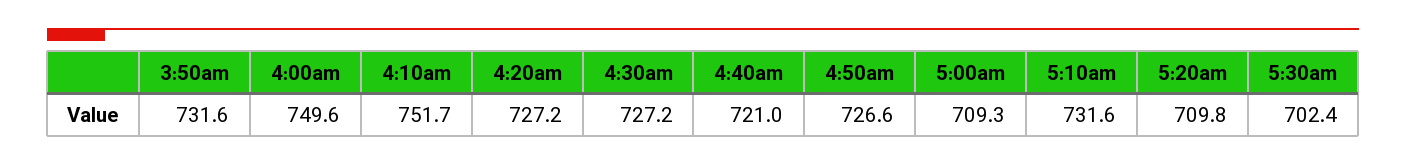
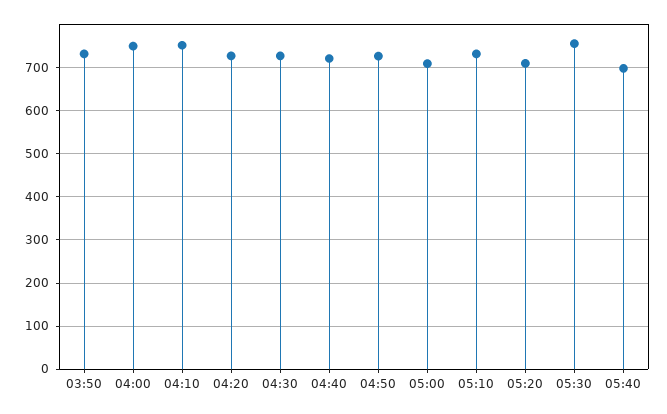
5:30am: 702.4 -> 760
05:40: none -> 700

